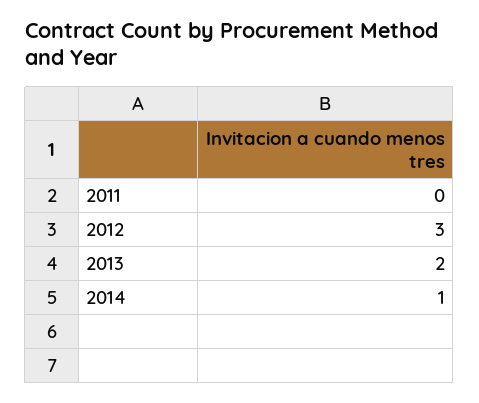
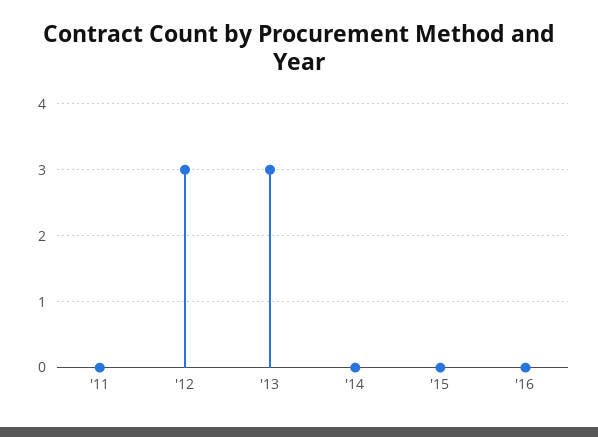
2013: 2 -> 3
2014: 1 -> 0
'15: none -> 0
'16: none -> 0

